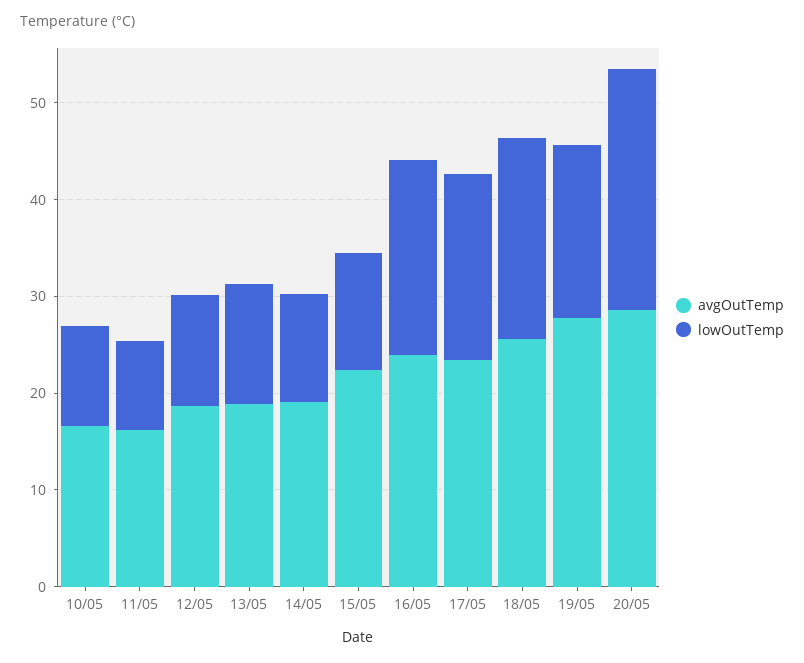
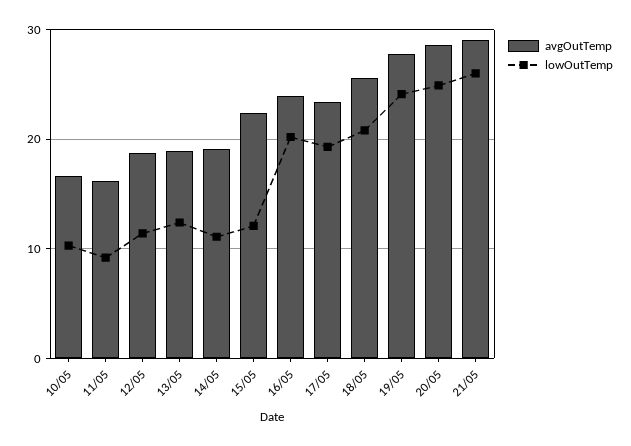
lowOutTemp, 19/05: 18 -> 24
avgOutTemp, 21/05: none -> 29
lowOutTemp, 21/05: none -> 26

